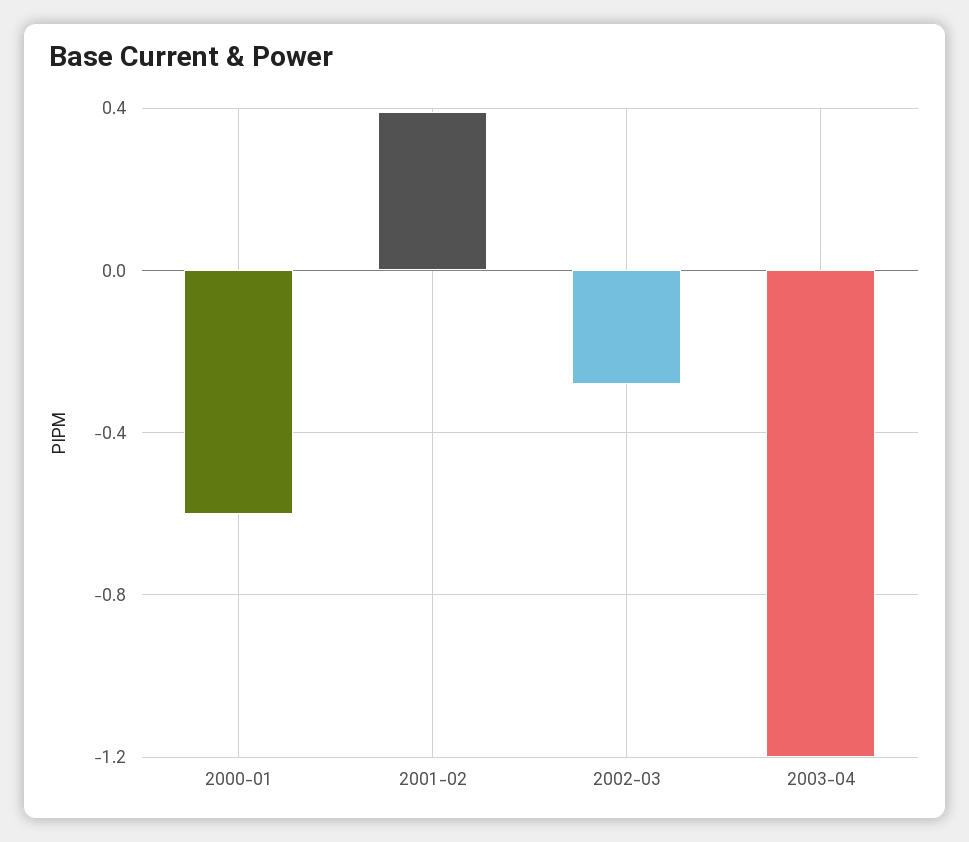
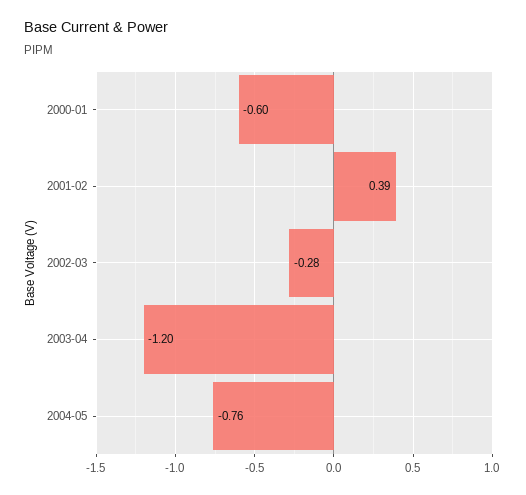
2004-05: none -> -0.76

